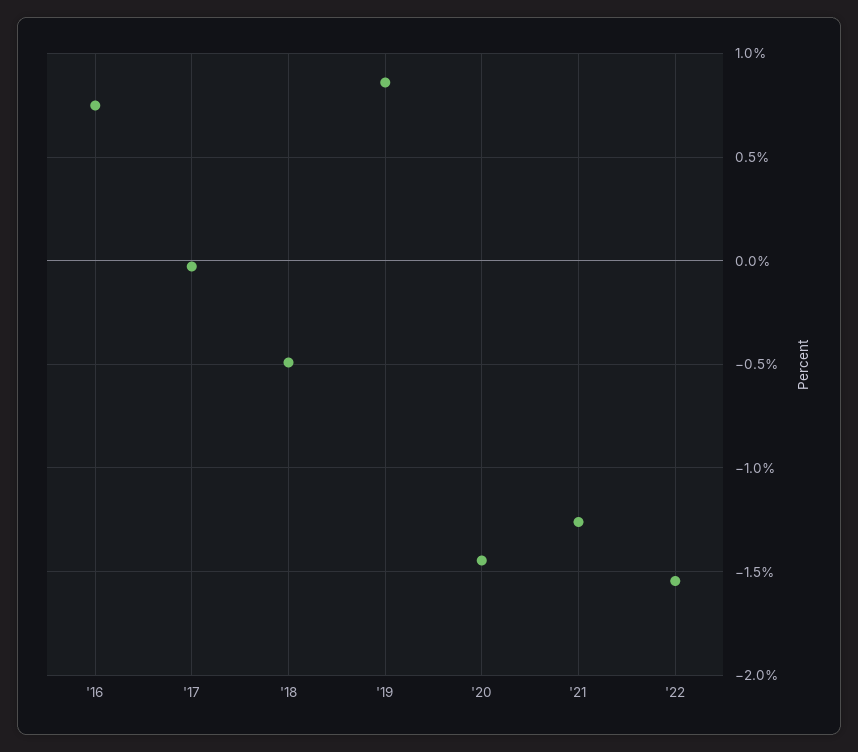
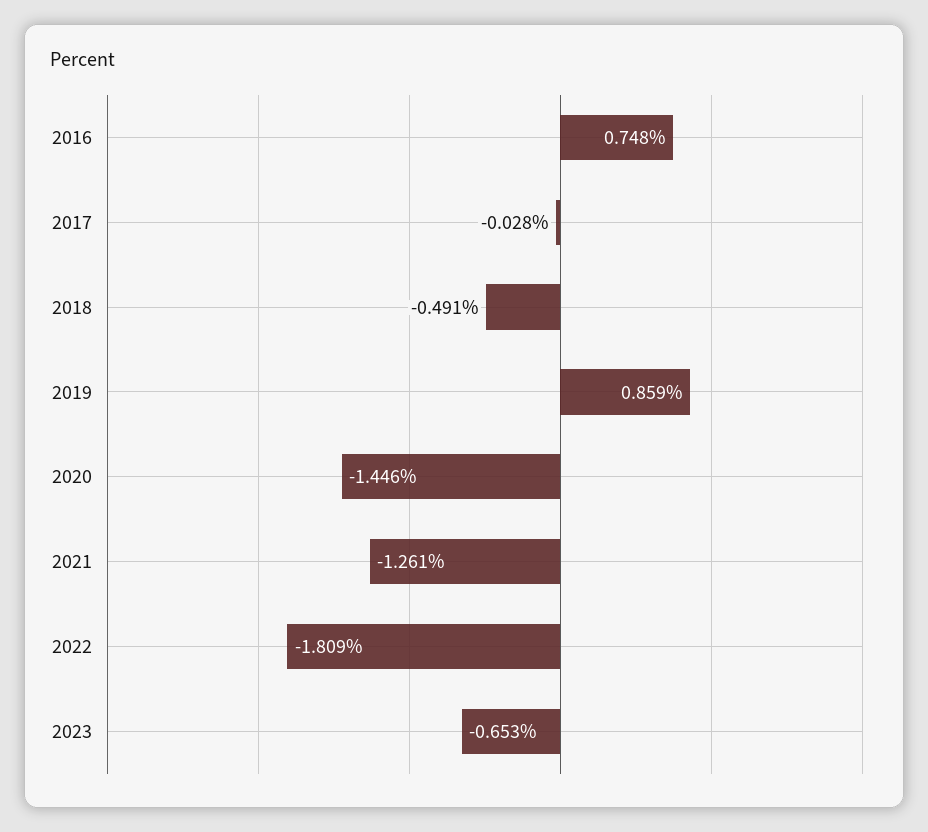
'22: -1.55 -> -1.809
2023: none -> -0.653

